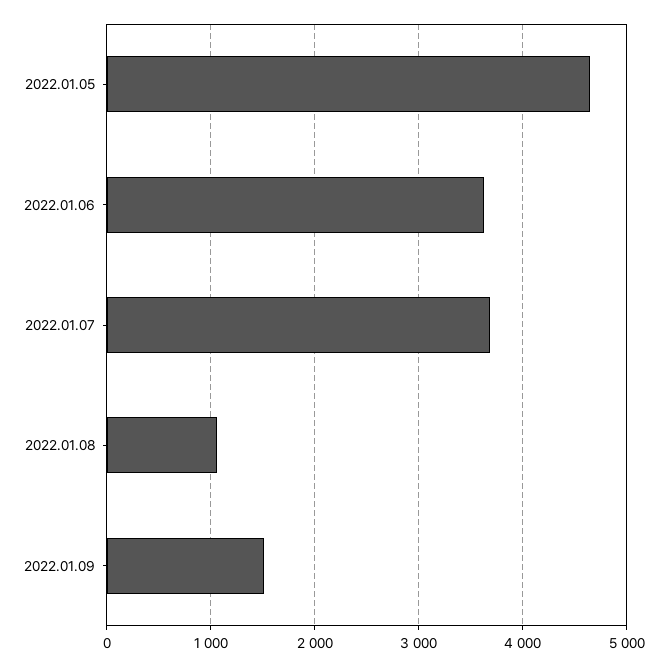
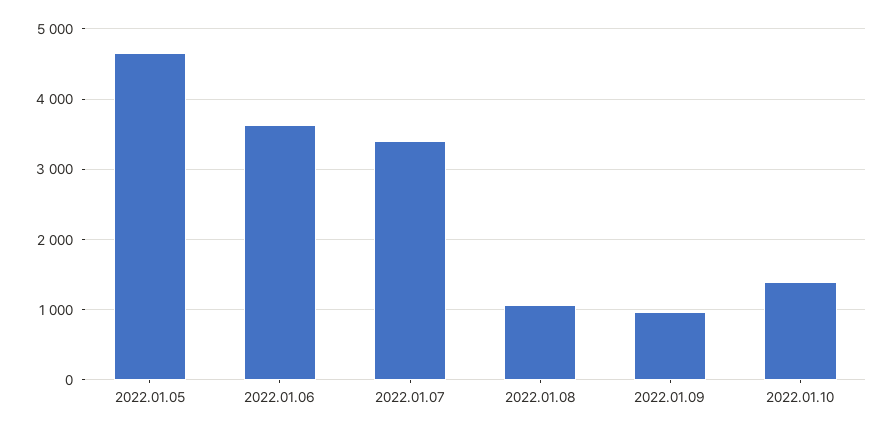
2022.01.07: 3700 -> 3400
2022.01.09: 1500 -> 1000
2022.01.10: none -> 1400

